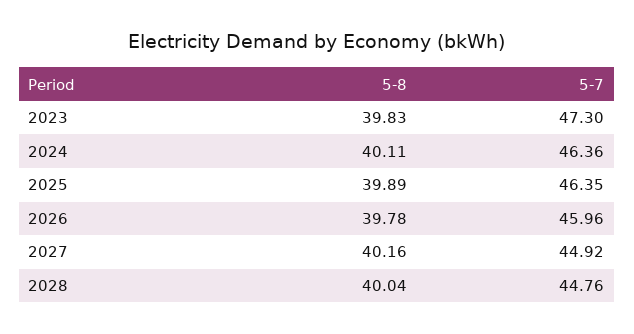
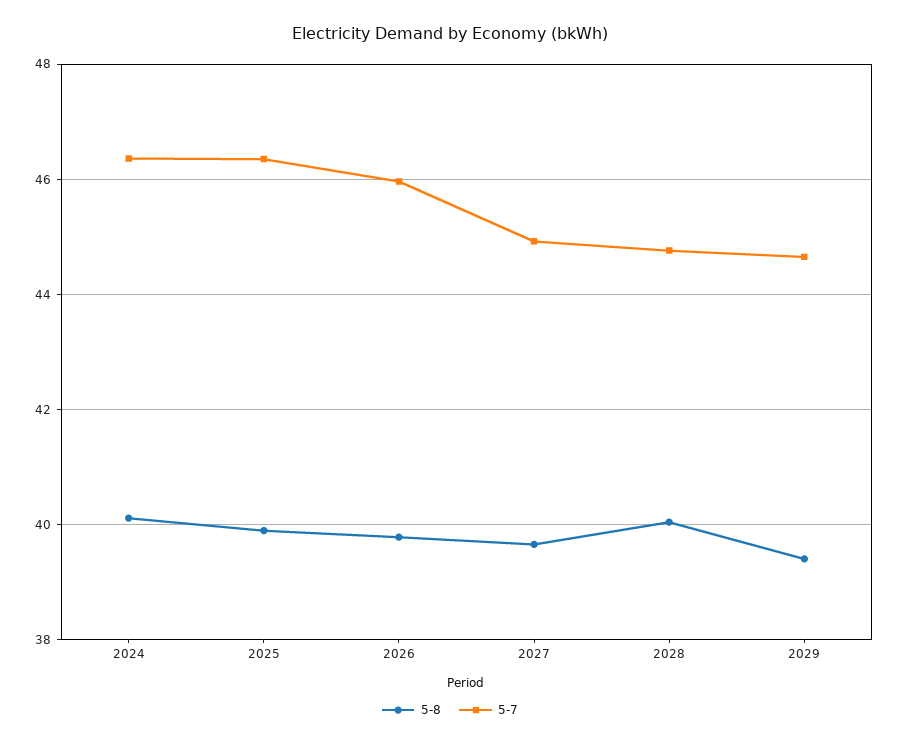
5-8, 2023: 39.83 -> none
5-7, 2023: 47.3 -> none
5-8, 2027: 40.16 -> 39.6
5-8, 2029: none -> 39.4
5-7, 2029: none -> 44.6

